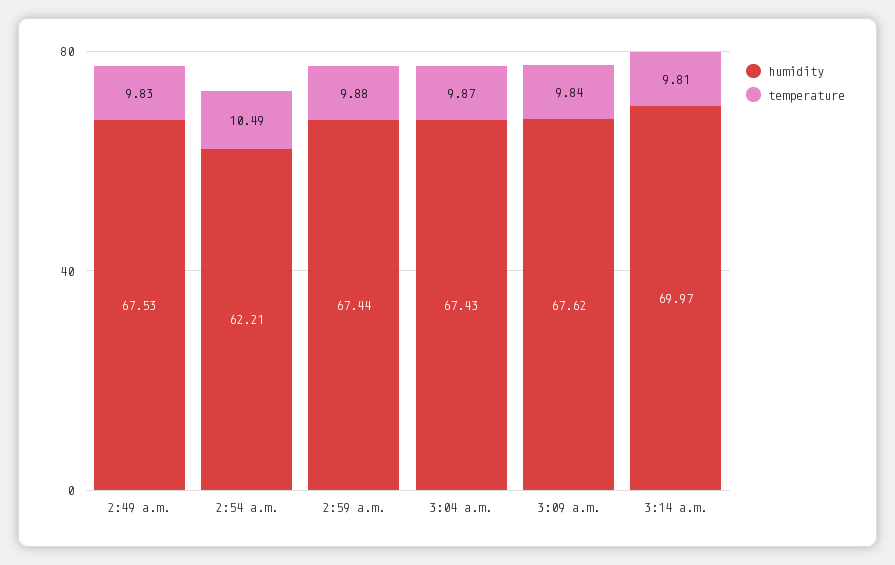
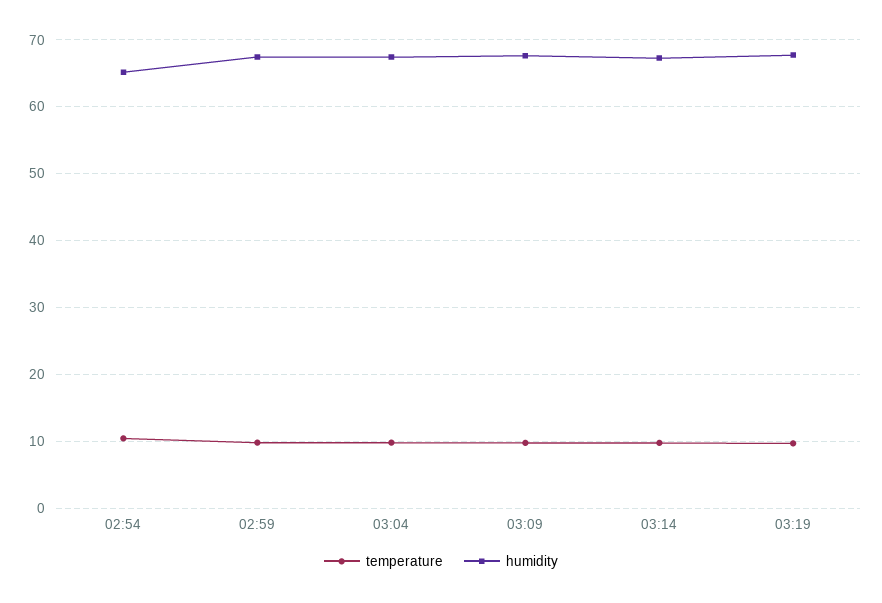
humidity, 2:49 a.m.: 67.53 -> none
temperature, 2:49 a.m.: 9.83 -> none
humidity, 2:54 a.m.: 62.21 -> 65
humidity, 3:14 a.m.: 69.97 -> 67
temperature, 03:19: none -> 10
humidity, 03:19: none -> 68

